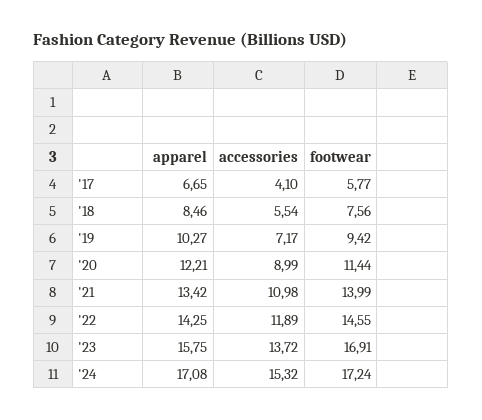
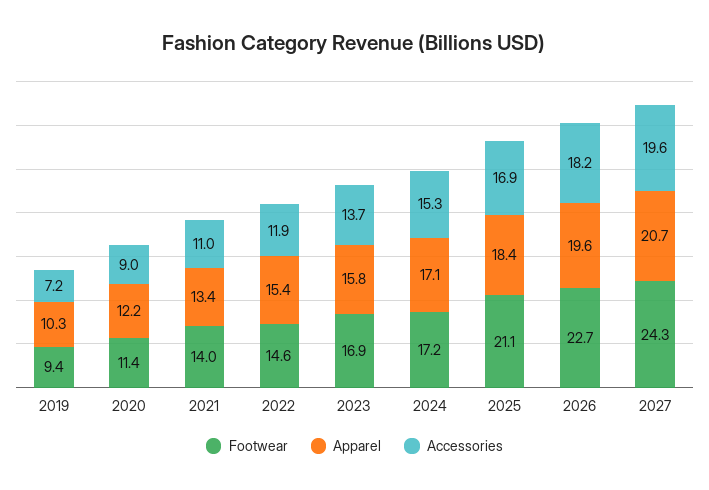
apparel, '17: 6.65 -> none
accessories, '17: 4.1 -> none
footwear, '17: 5.77 -> none
apparel, '18: 8.46 -> none
accessories, '18: 5.54 -> none
footwear, '18: 7.56 -> none
apparel, '22: 14.25 -> 15.4
footwear, 2025: none -> 21.1
apparel, 2025: none -> 18.4
accessories, 2025: none -> 16.9
footwear, 2026: none -> 22.7
apparel, 2026: none -> 19.6
accessories, 2026: none -> 18.2
footwear, 2027: none -> 24.3
apparel, 2027: none -> 20.7
accessories, 2027: none -> 19.6

